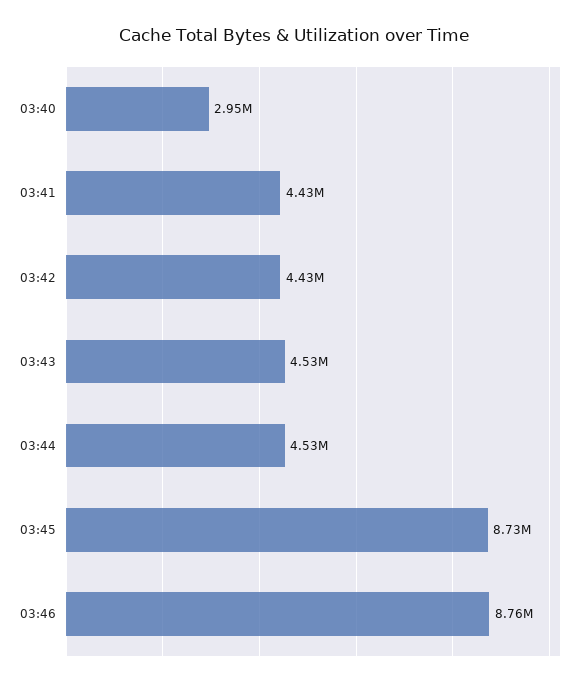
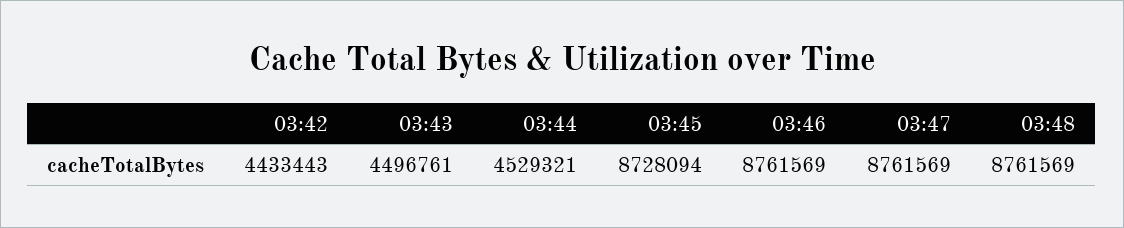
03:40: 2950000 -> none
03:41: 4430000 -> none
03:43: 4530000 -> 4496761
03:47: none -> 8761569
03:48: none -> 8761569

